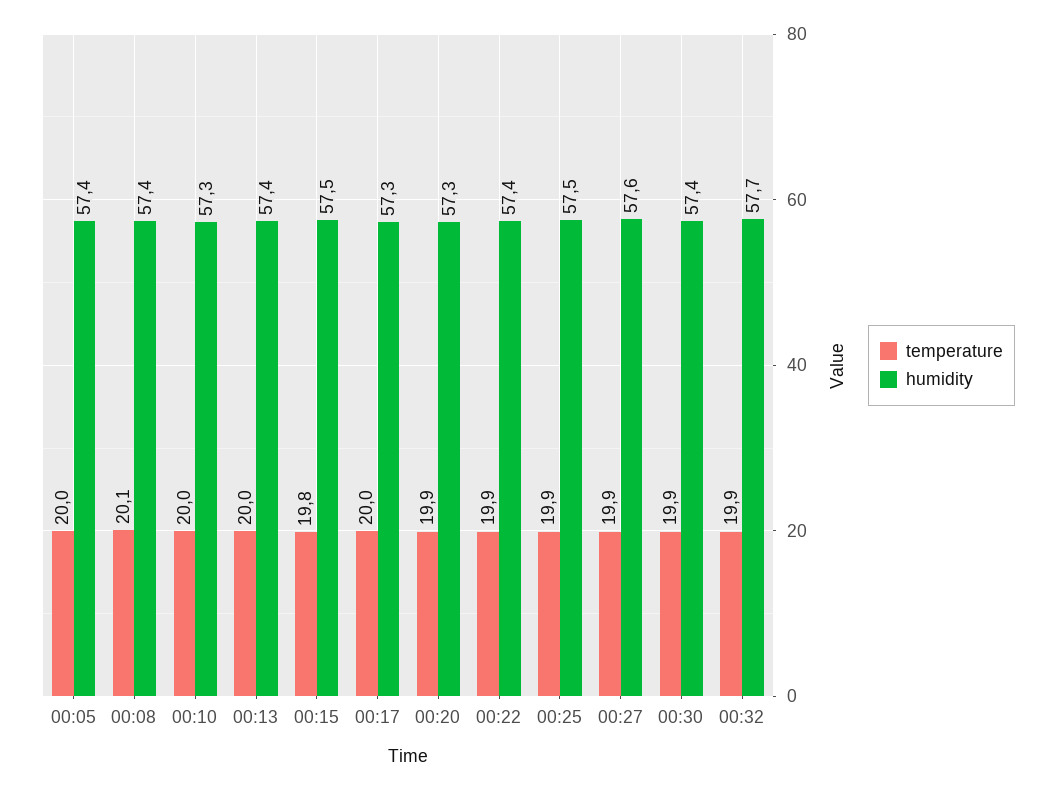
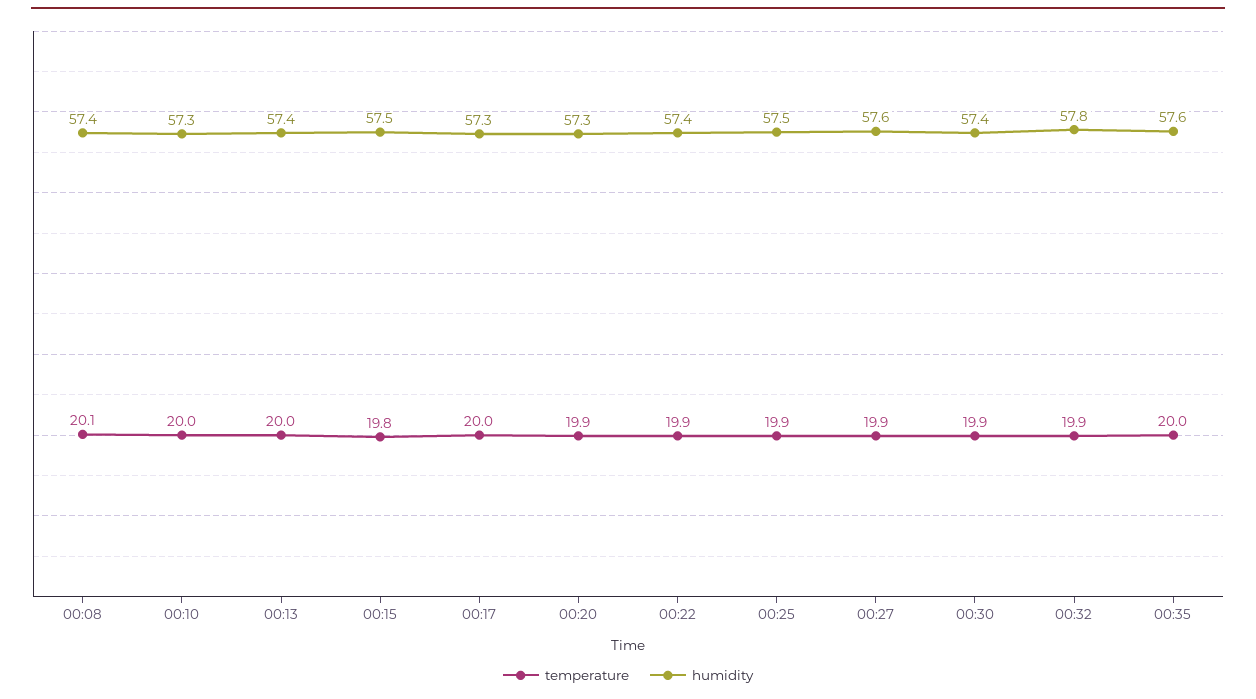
temperature, 00:05: 20 -> none
humidity, 00:05: 57.4 -> none
humidity, 00:32: 57.7 -> 57.8
temperature, 00:35: none -> 20
humidity, 00:35: none -> 57.6

